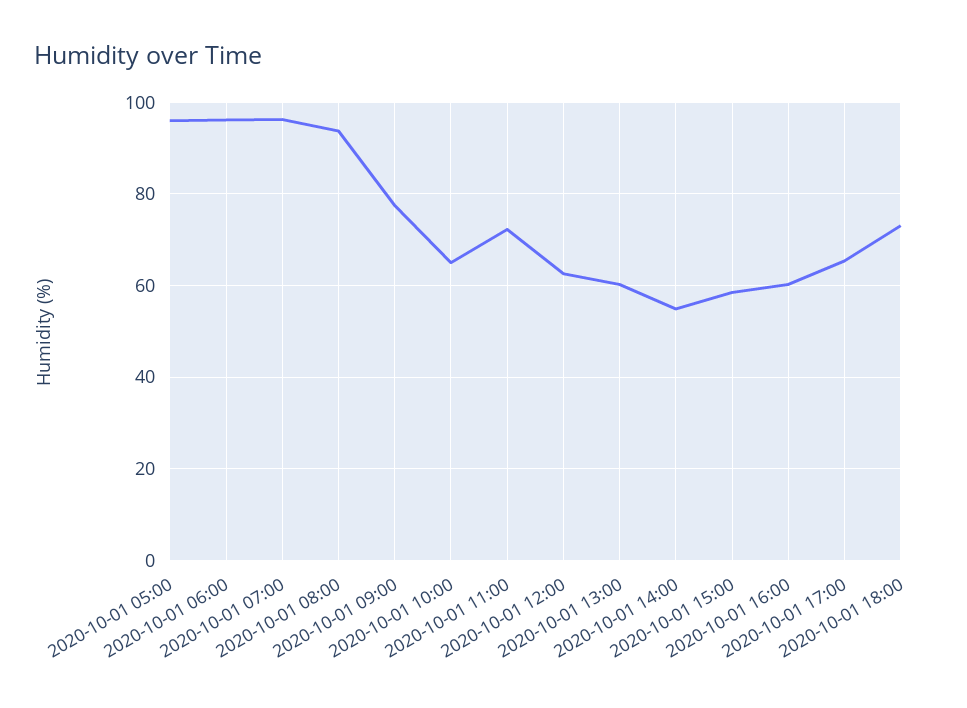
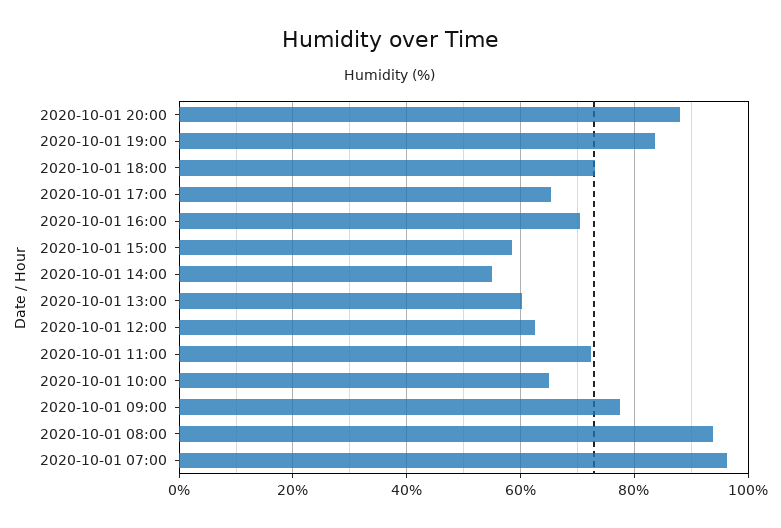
2020-10-01 05:00: 96 -> none
2020-10-01 06:00: 96 -> none
2020-10-01 16:00: 60 -> 70
2020-10-01 20:00: none -> 88
2020-10-01 19:00: none -> 84

